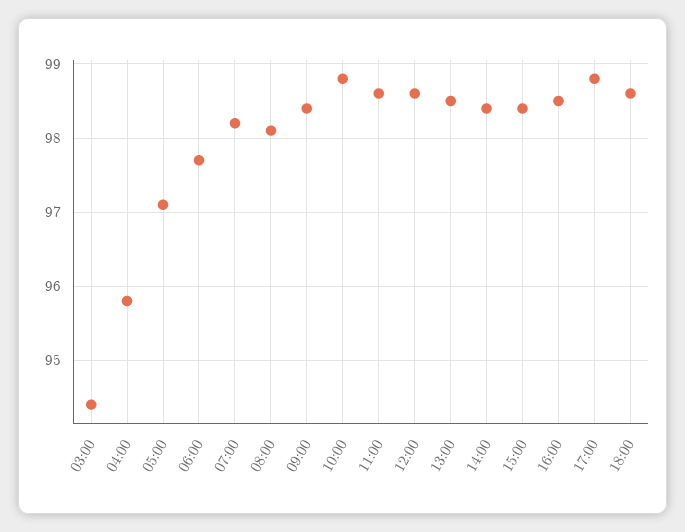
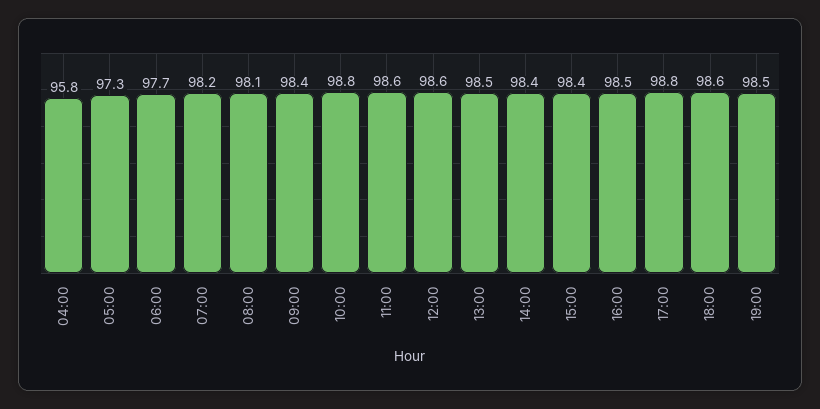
03:00: 94.4 -> none
05:00: 97.1 -> 97.3
19:00: none -> 98.5

